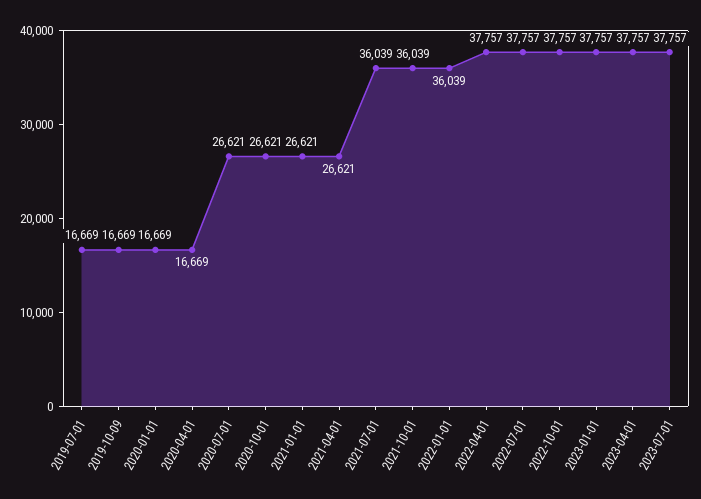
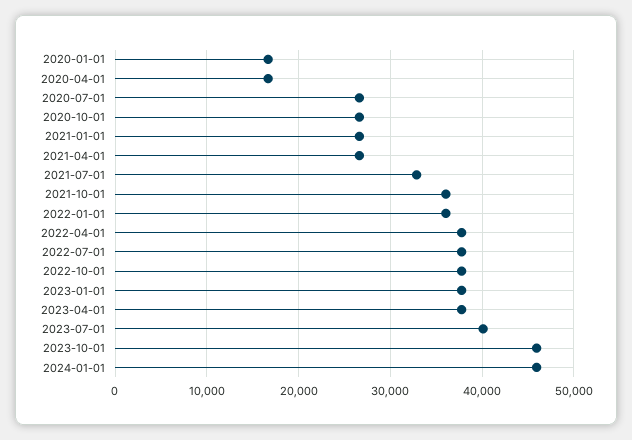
2019-07-01: 16669 -> none
2019-10-09: 16669 -> none
2021-07-01: 36039 -> 33000
2023-07-01: 37757 -> 40000
2023-10-01: none -> 46000
2024-01-01: none -> 46000

